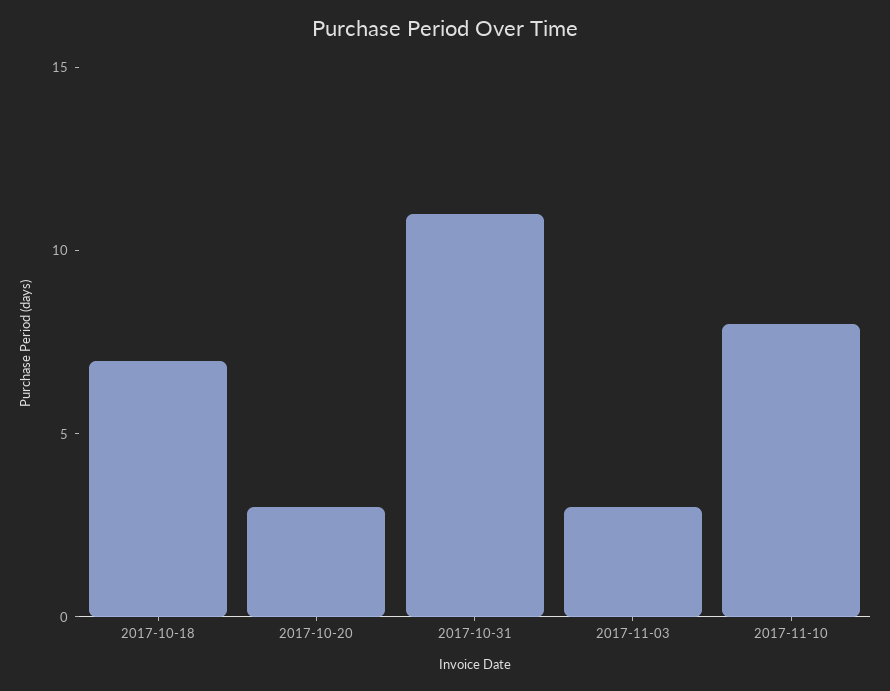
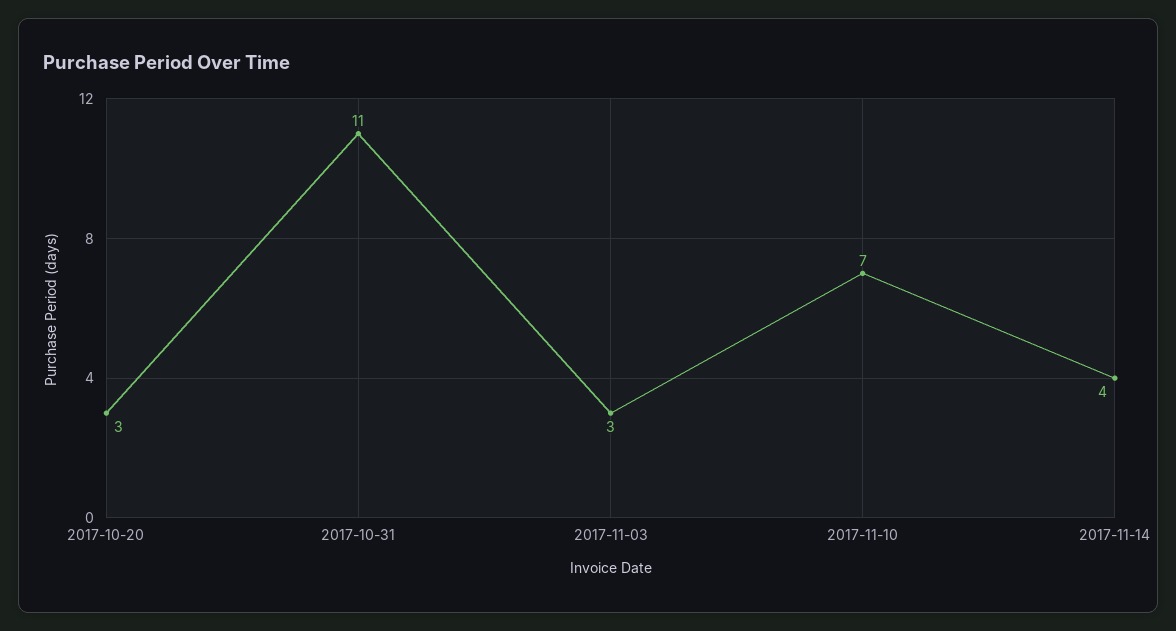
2017-10-18: 7 -> none
2017-11-10: 8 -> 7
2017-11-14: none -> 4

